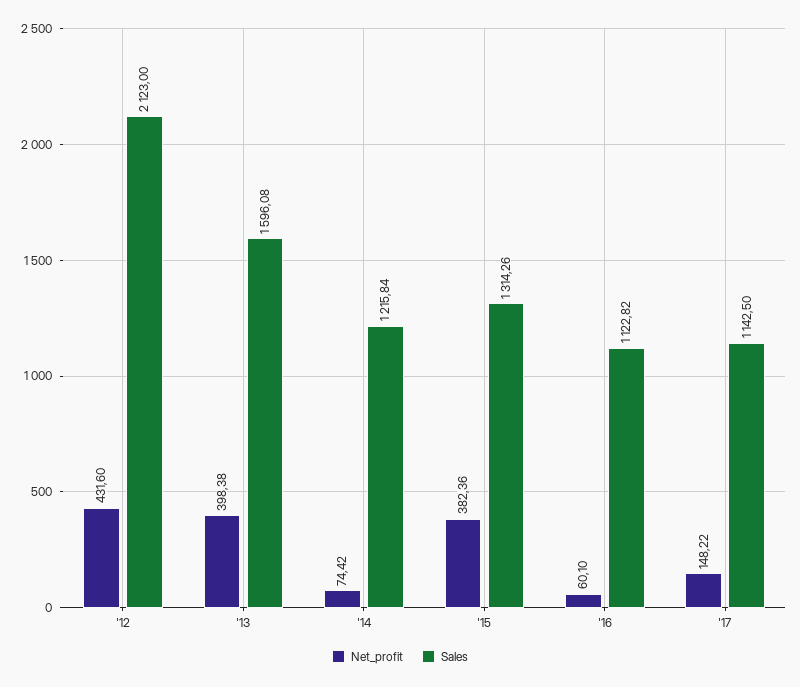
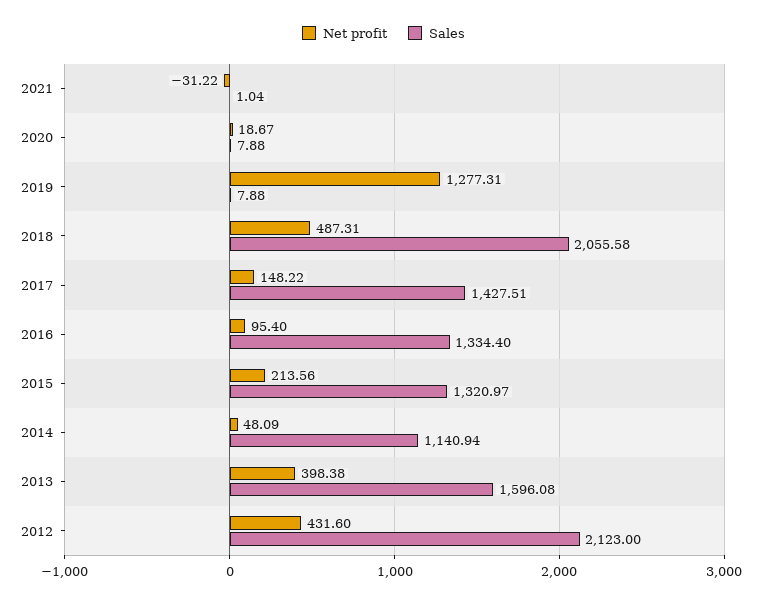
Net_profit, '14: 74.42 -> 48.09
Sales, '14: 1215.84 -> 1140.94
Net_profit, '15: 382.36 -> 213.56
Sales, '15: 1314.26 -> 1320.97
Net_profit, '16: 60.1 -> 95.4
Sales, '16: 1122.82 -> 1334.4
Sales, '17: 1142.5 -> 1427.51
Net_profit, 2021: none -> -31.22
Sales, 2021: none -> 1.04
Net_profit, 2020: none -> 18.67
Sales, 2020: none -> 7.88
Net_profit, 2019: none -> 1277.31
Sales, 2019: none -> 7.88
Net_profit, 2018: none -> 487.31
Sales, 2018: none -> 2055.58

